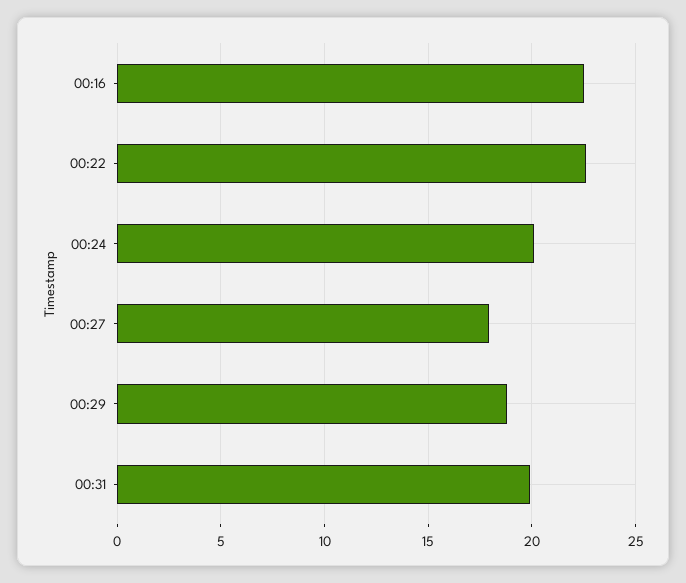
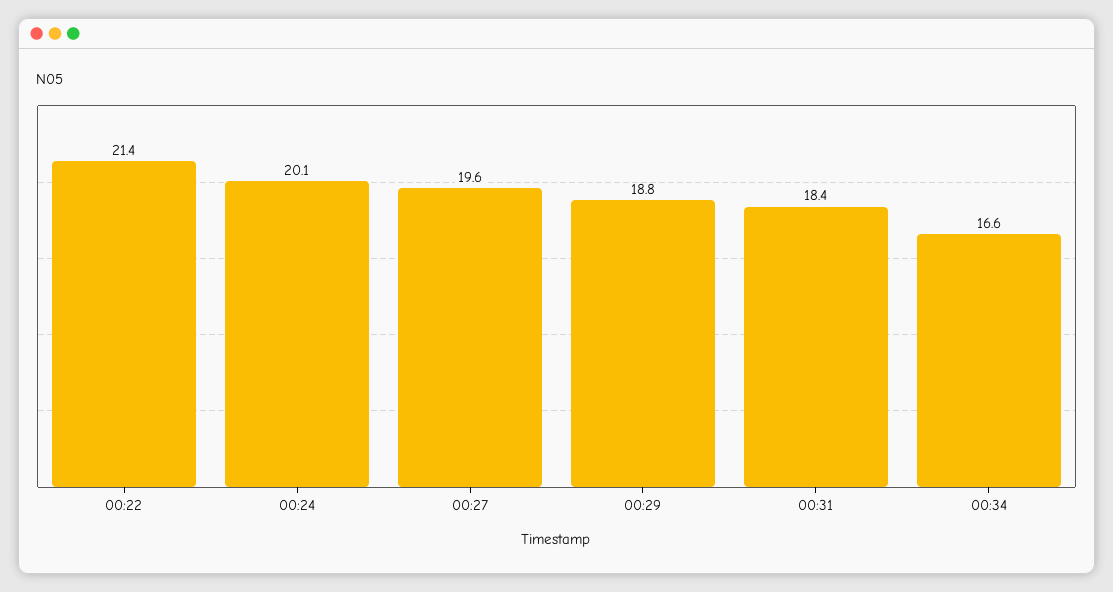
00:16: 22.5 -> none
00:22: 22.5 -> 21.4
00:27: 18 -> 19.6
00:31: 20 -> 18.4
00:34: none -> 16.6

